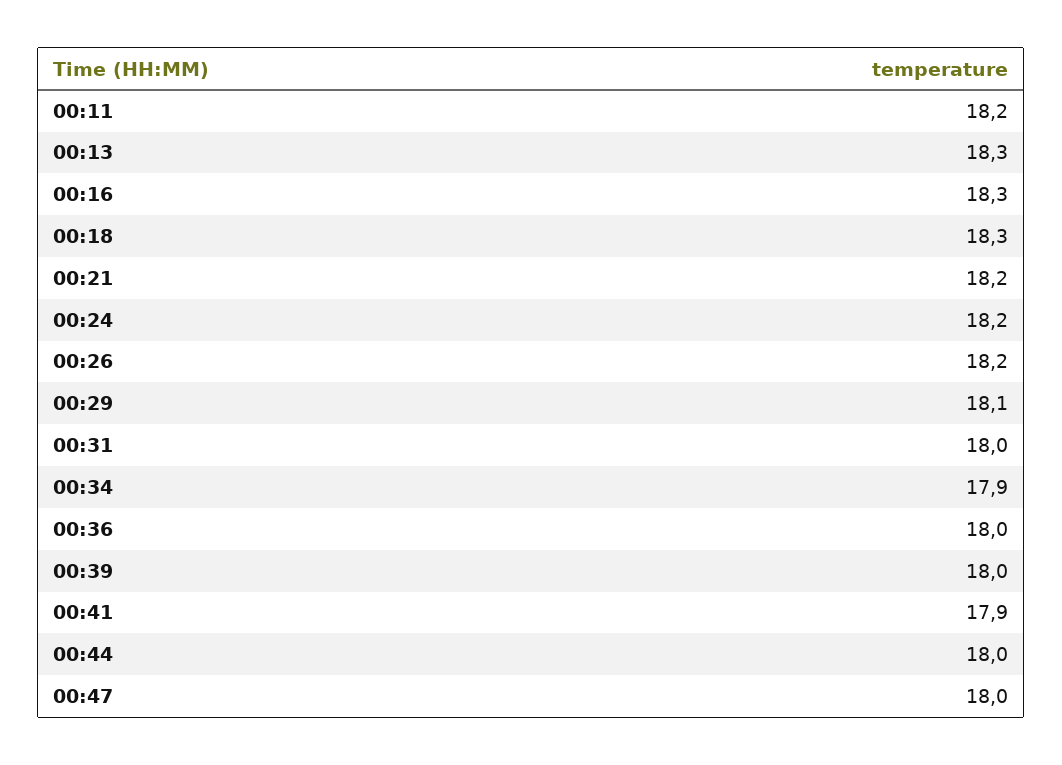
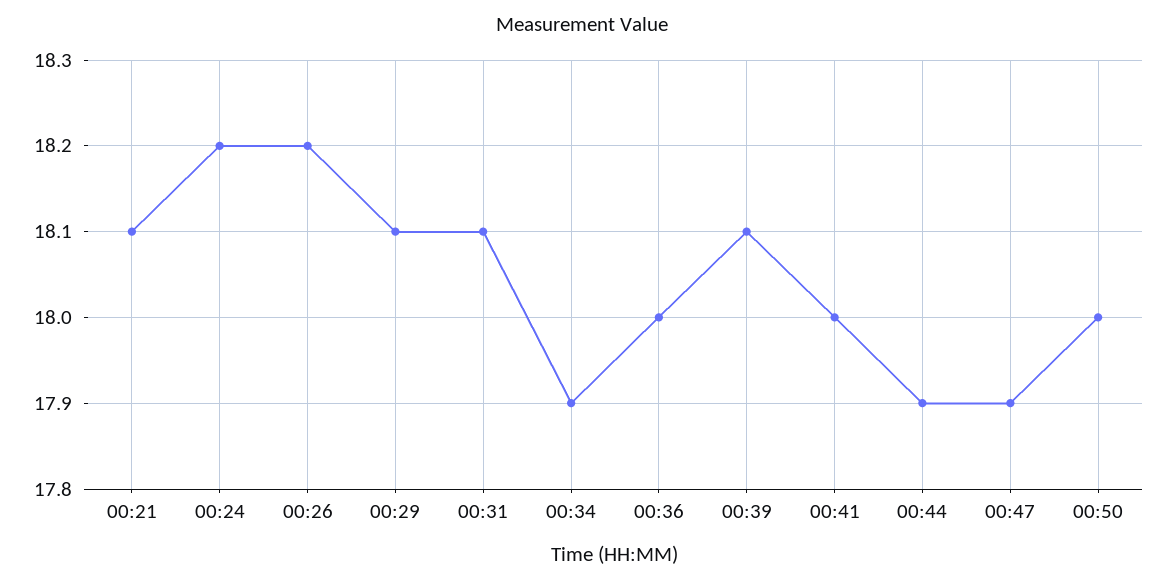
00:11: 18.2 -> none
00:13: 18.3 -> none
00:16: 18.3 -> none
00:18: 18.3 -> none
00:21: 18.2 -> 18.1
00:31: 18 -> 18.1
00:39: 18 -> 18.1
00:41: 17.9 -> 18
00:44: 18 -> 17.9
00:47: 18 -> 17.9
00:50: none -> 18

